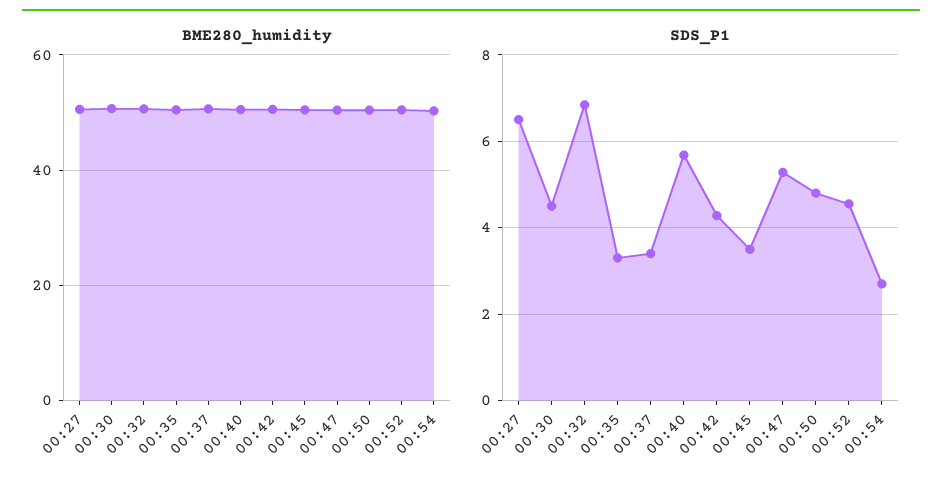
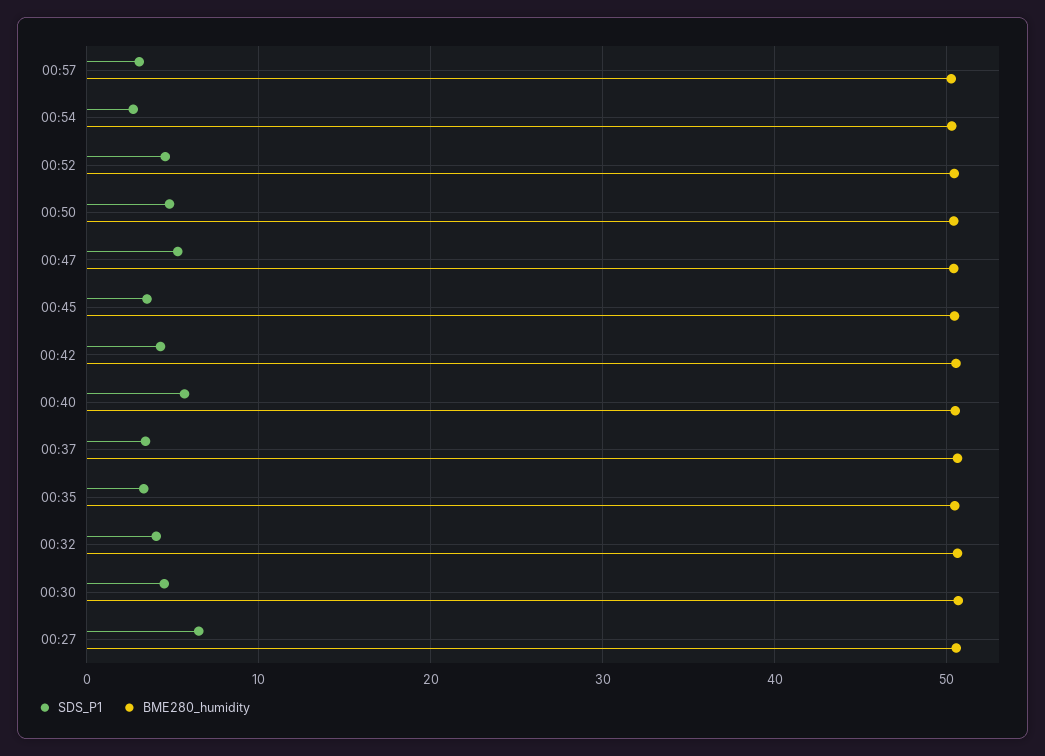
SDS_P1, 00:32: 6.8 -> 4
SDS_P1, 00:57: none -> 3
BME280_humidity, 00:57: none -> 50

